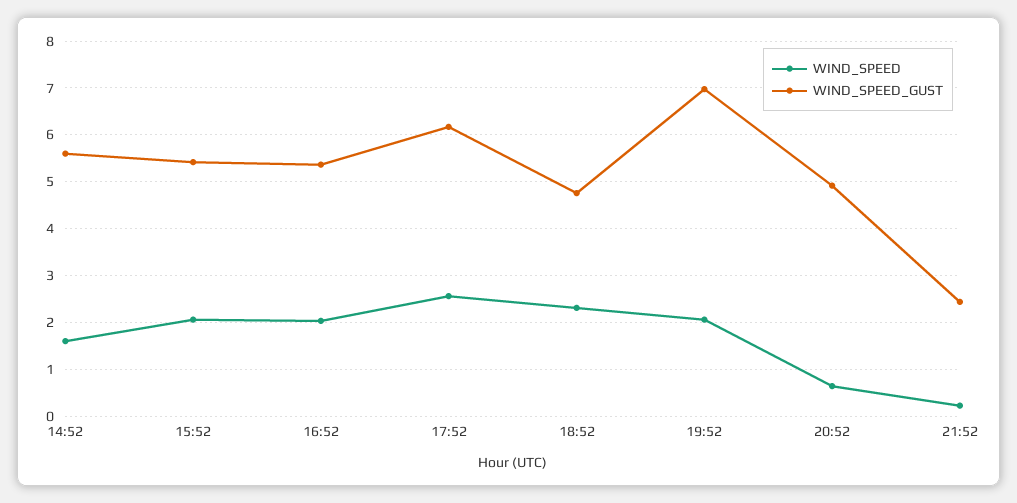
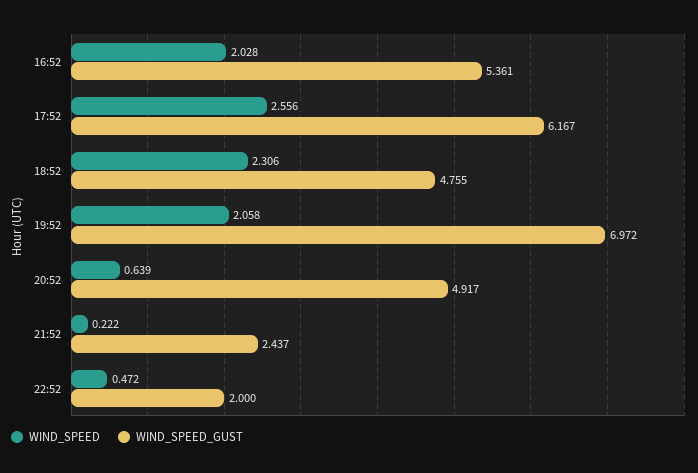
WIND_SPEED, 14:52: 1.6 -> none
WIND_SPEED_GUST, 14:52: 5.6 -> none
WIND_SPEED, 15:52: 2 -> none
WIND_SPEED_GUST, 15:52: 5.4 -> none
WIND_SPEED, 22:52: none -> 0.472
WIND_SPEED_GUST, 22:52: none -> 2

